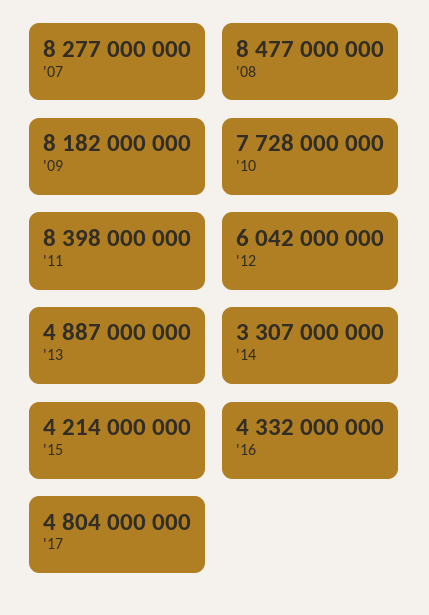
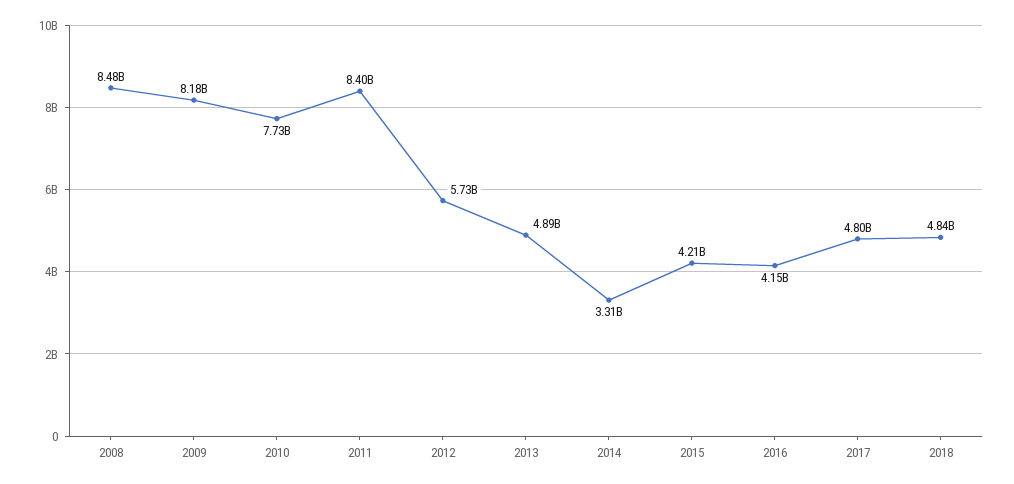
'07: 8277000000 -> none
'12: 6042000000 -> 5730000000
'16: 4332000000 -> 4150000000
2018: none -> 4840000000

